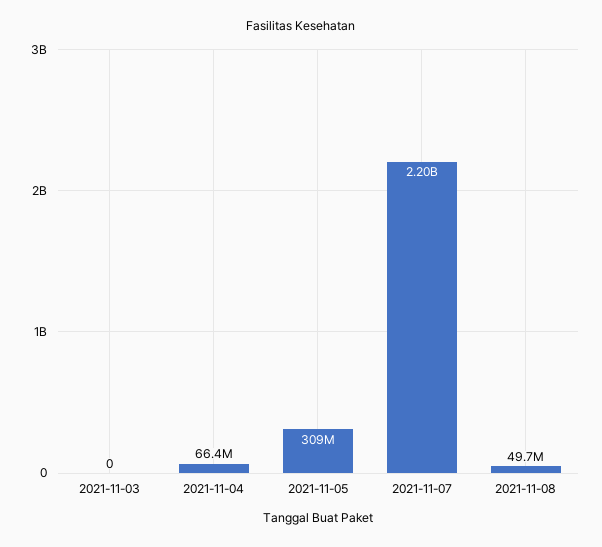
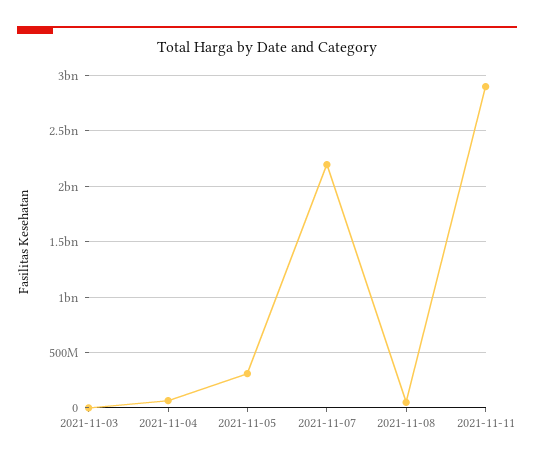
2021-11-11: none -> 2900000000

